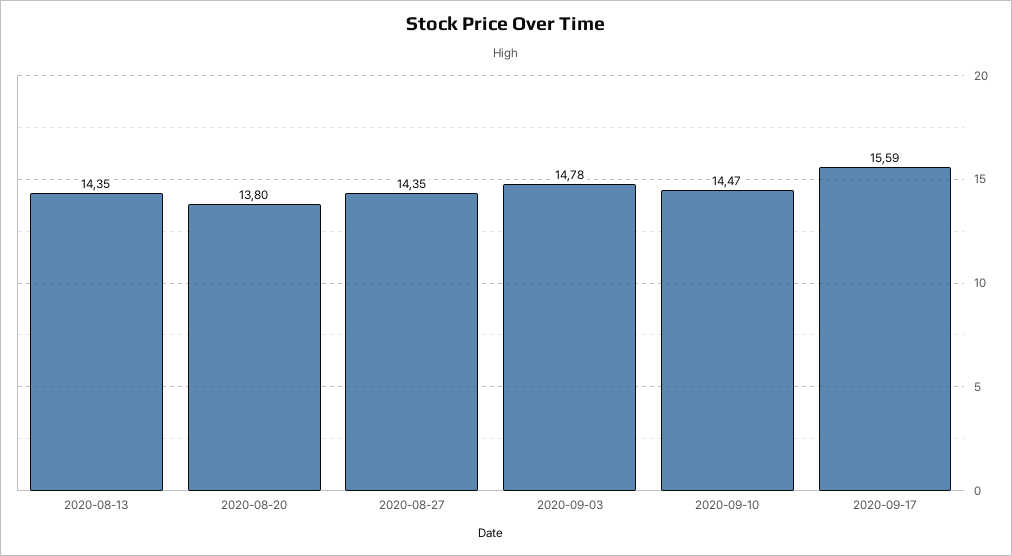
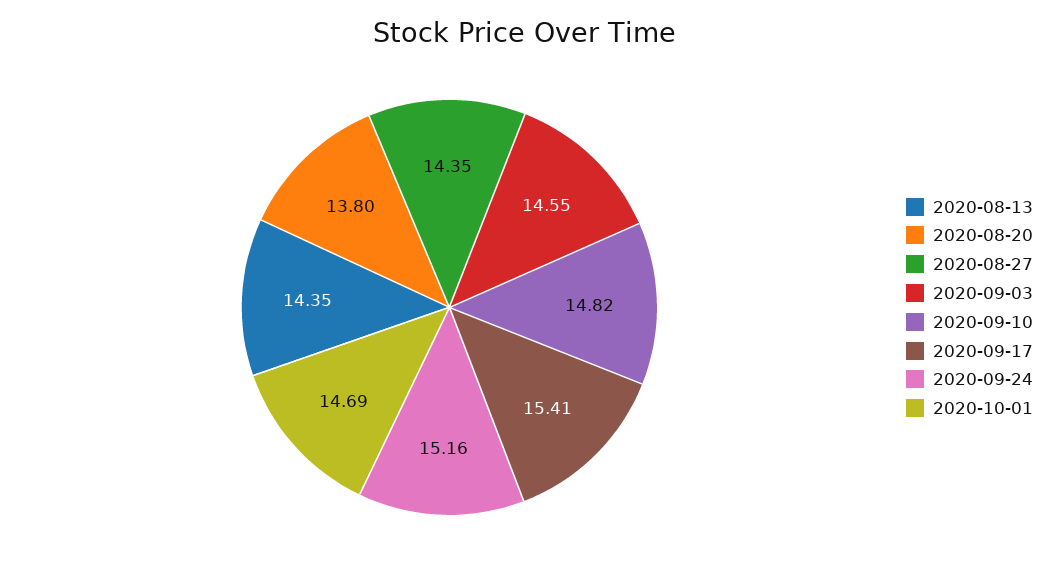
2020-09-03: 14.78 -> 14.55
2020-09-10: 14.47 -> 14.82
2020-09-17: 15.59 -> 15.41
2020-09-24: none -> 15.16
2020-10-01: none -> 14.69

